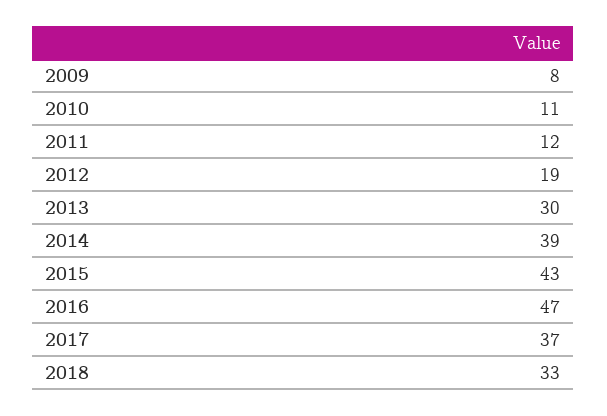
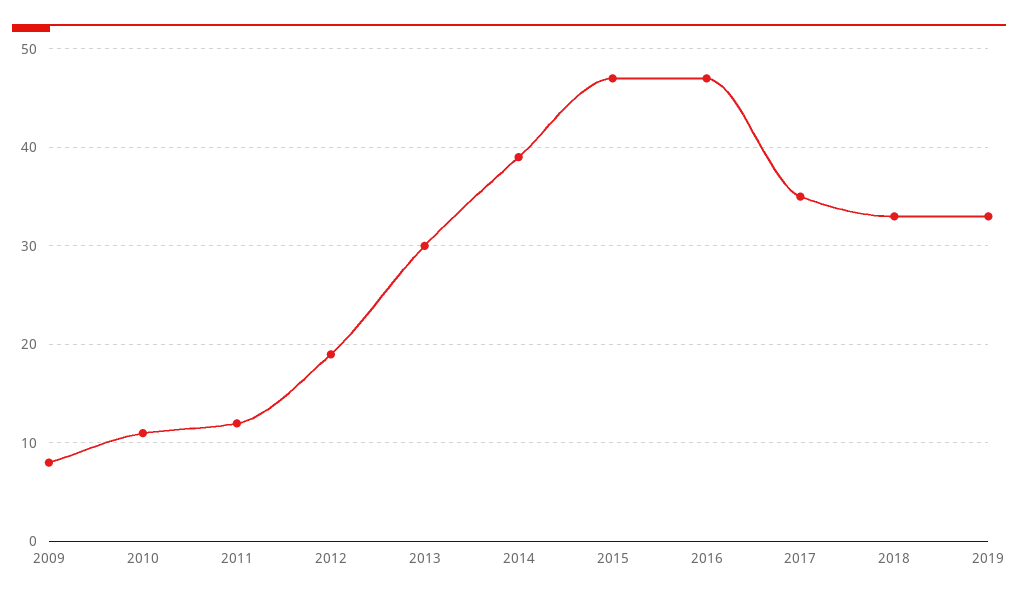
2015: 43 -> 47
2017: 37 -> 35
2019: none -> 33

